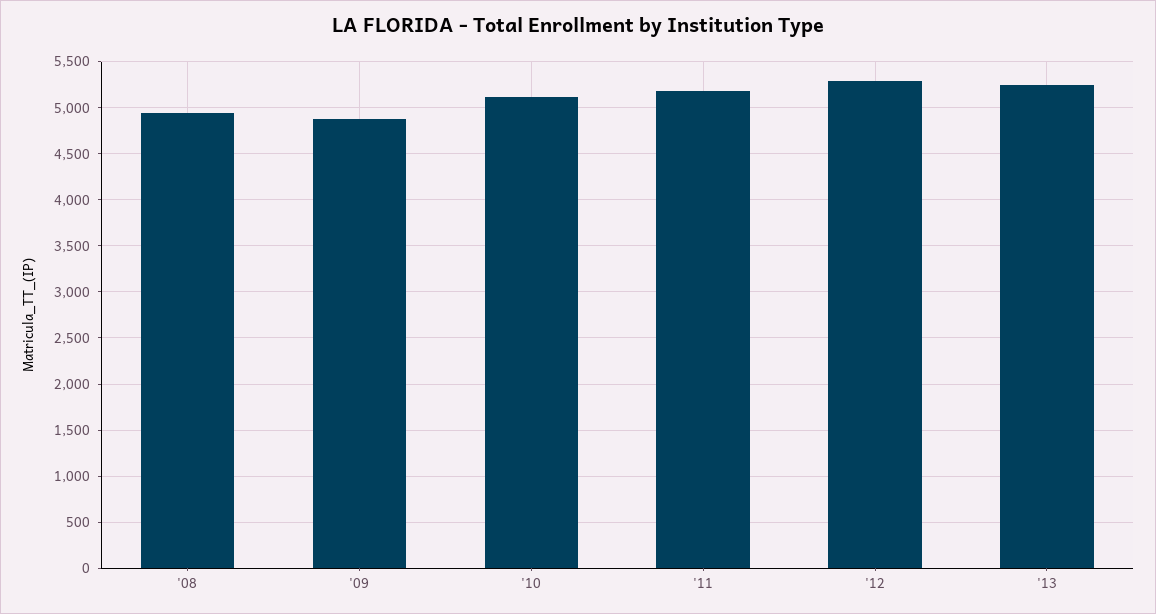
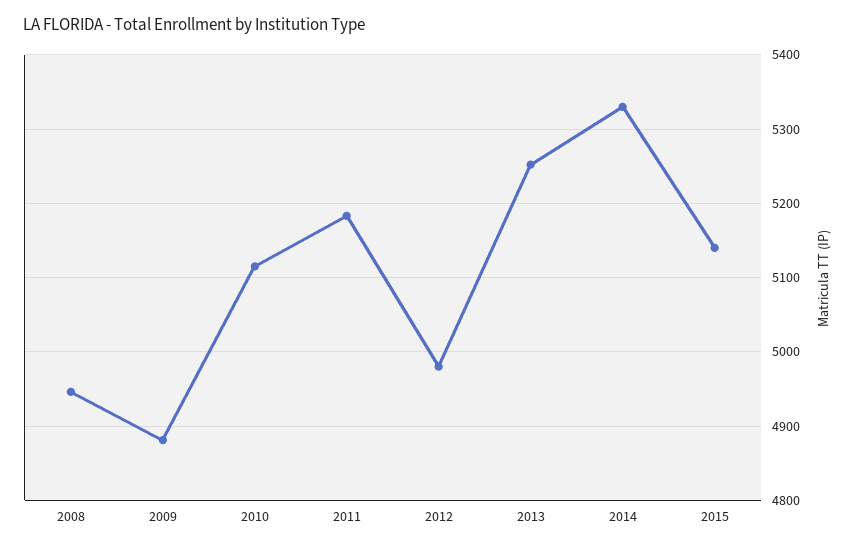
'12: 5300 -> 4980
2014: none -> 5330
2015: none -> 5140

